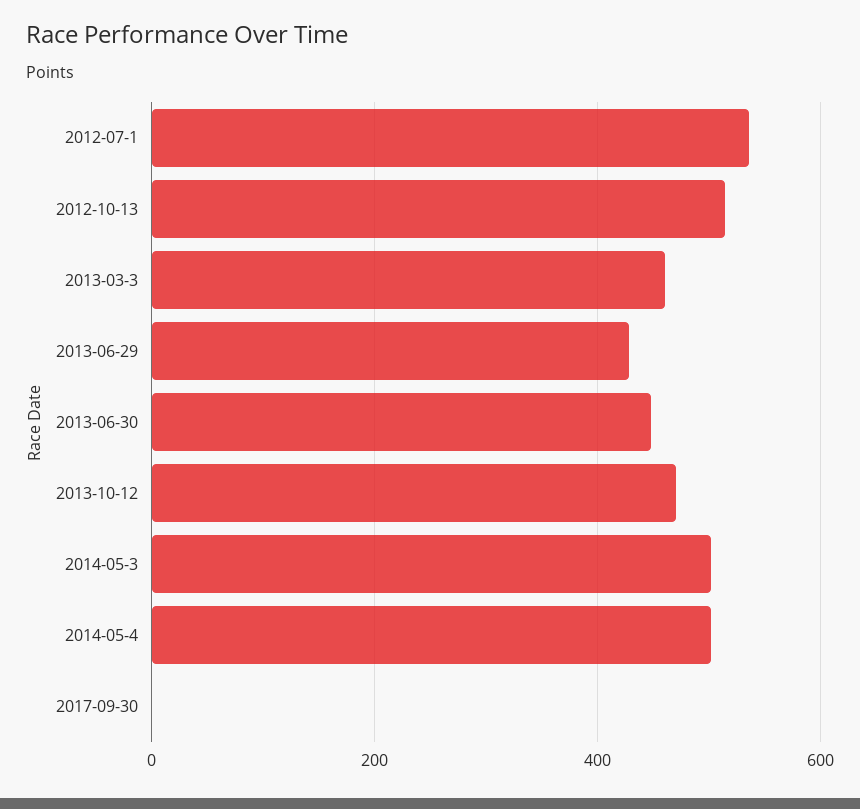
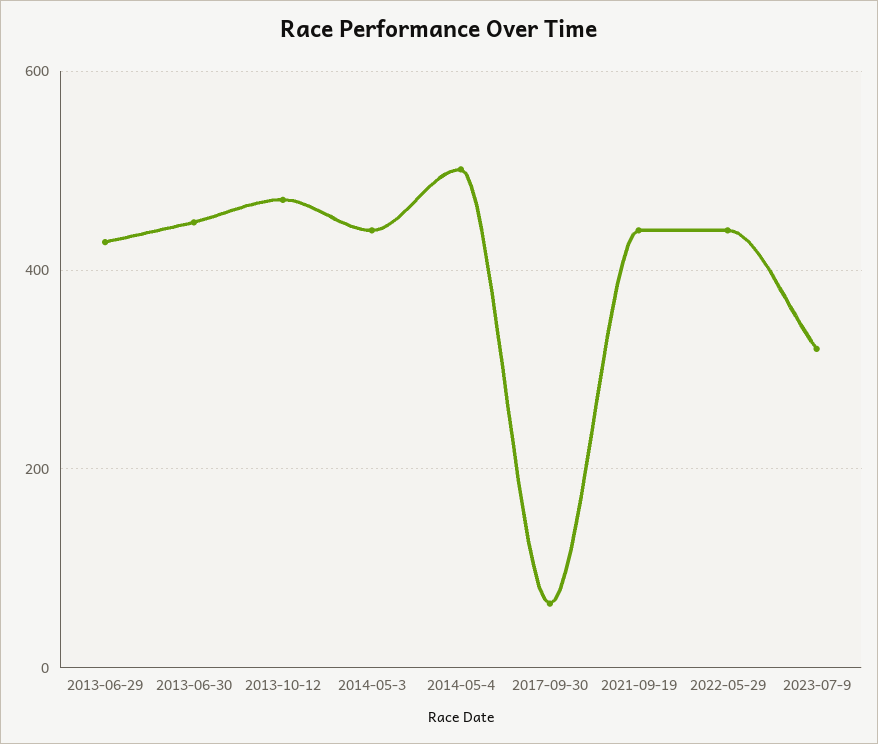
2012-07-1: 540 -> none
2012-10-13: 520 -> none
2013-03-3: 460 -> none
2014-05-3: 500 -> 440
2017-09-30: 0 -> 60
2021-09-19: none -> 440
2022-05-29: none -> 440
2023-07-9: none -> 320

